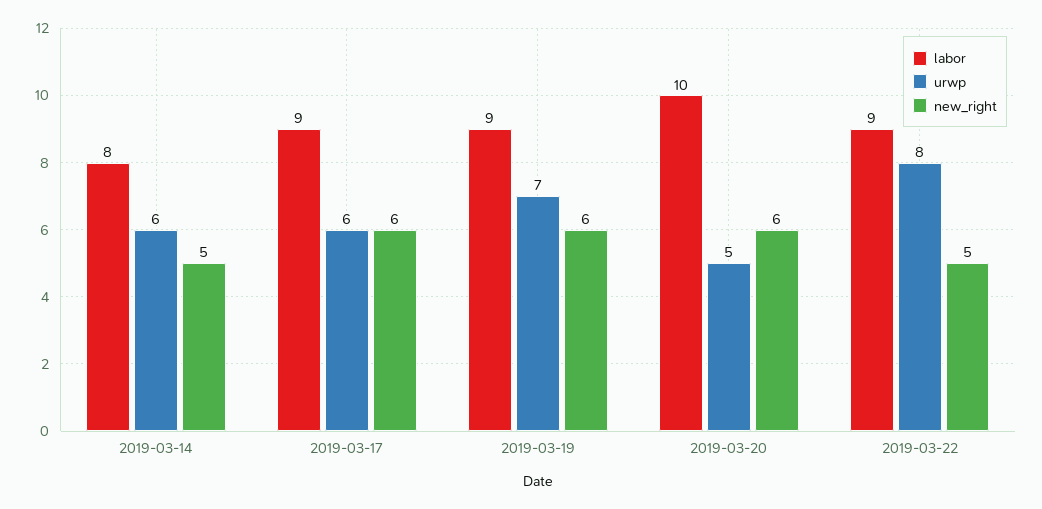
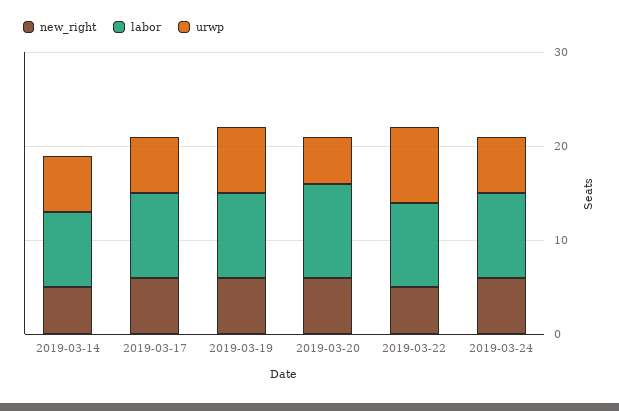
new_right, 2019-03-24: none -> 6
labor, 2019-03-24: none -> 9
urwp, 2019-03-24: none -> 6

